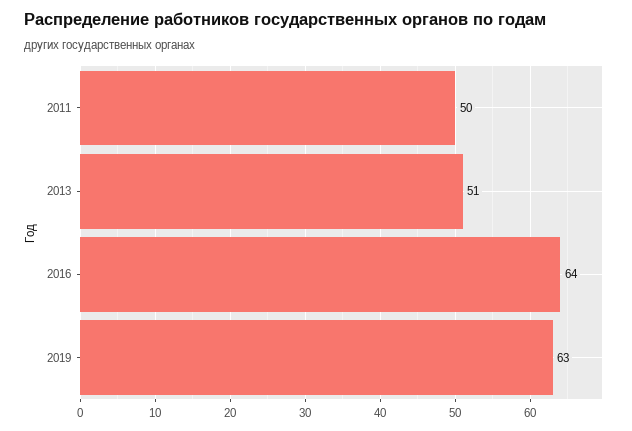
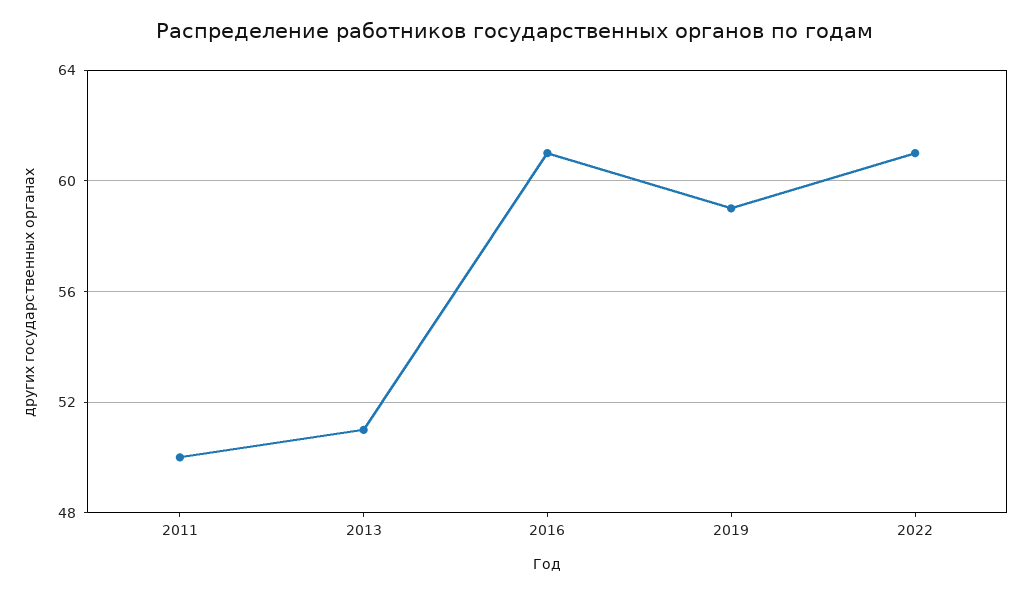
2016: 64 -> 61
2019: 63 -> 59
2022: none -> 61

